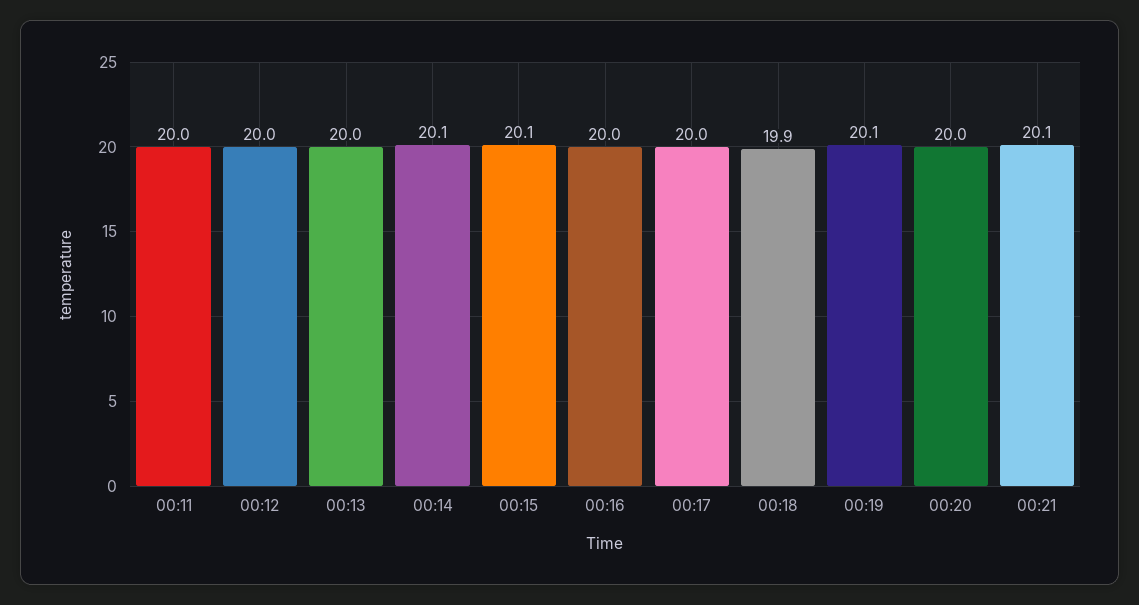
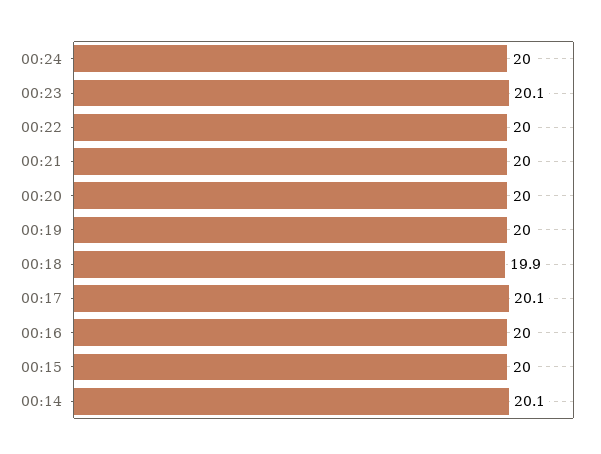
00:11: 20 -> none
00:12: 20 -> none
00:13: 20 -> none
00:15: 20.1 -> 20
00:17: 20 -> 20.1
00:19: 20.1 -> 20
00:21: 20.1 -> 20
00:24: none -> 20
00:23: none -> 20.1
00:22: none -> 20

